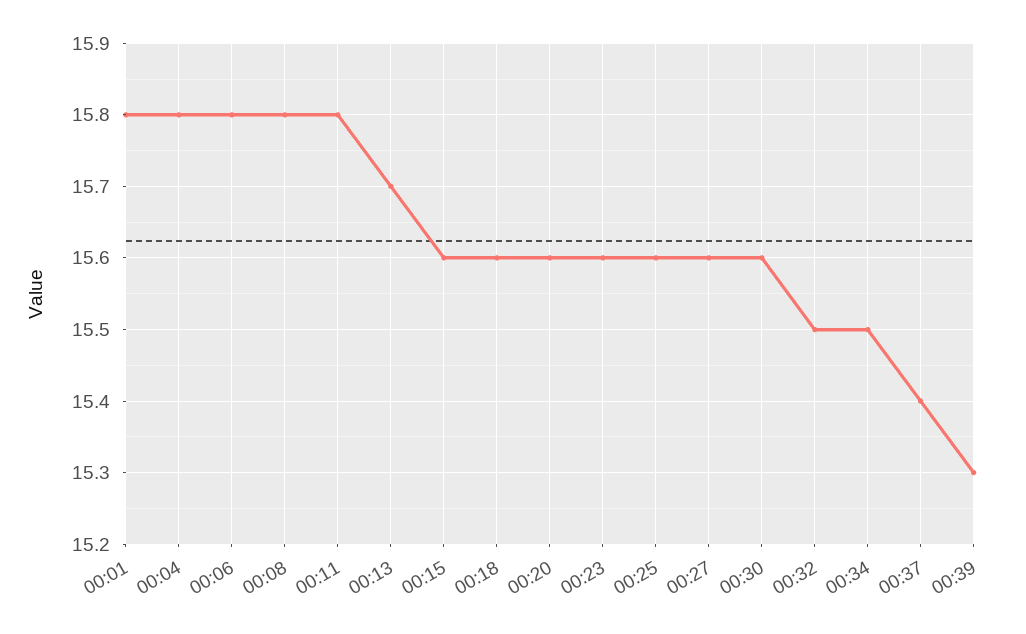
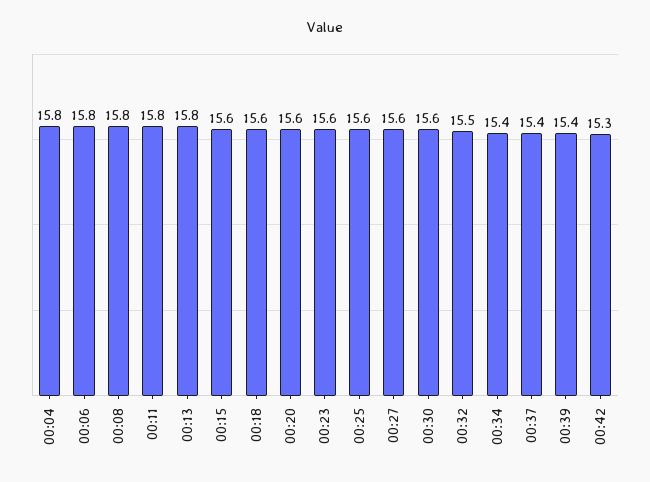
00:01: 15.8 -> none
00:13: 15.7 -> 15.8
00:34: 15.5 -> 15.4
00:39: 15.3 -> 15.4
00:42: none -> 15.3

